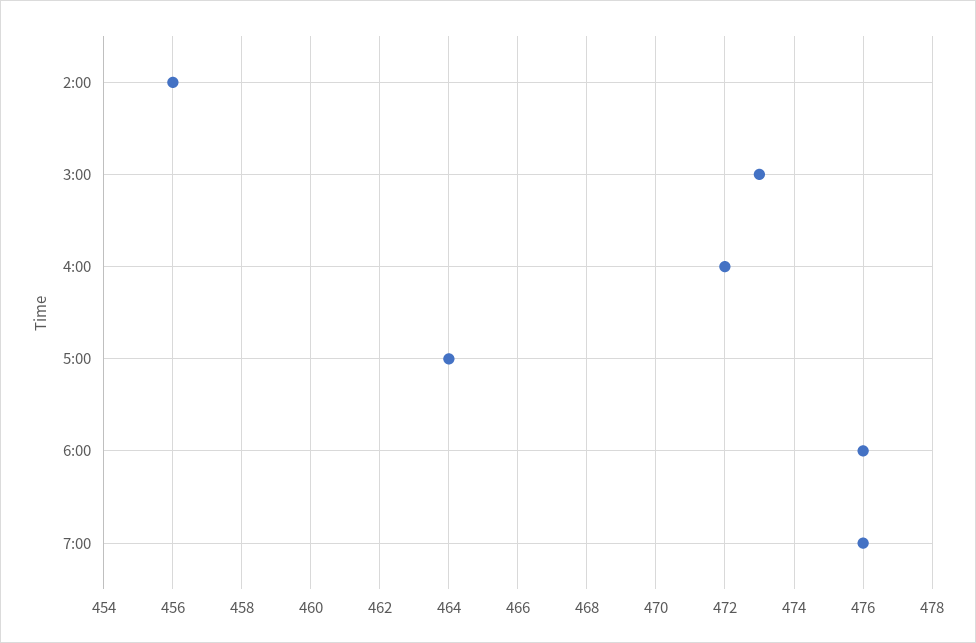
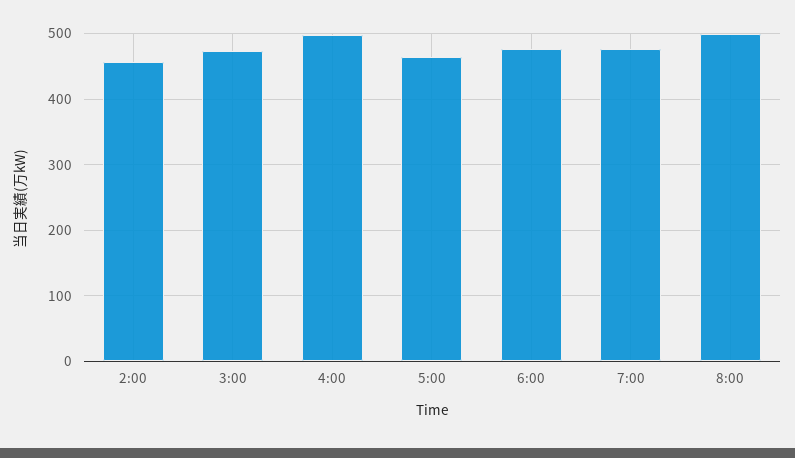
4:00: 472 -> 500
8:00: none -> 500

